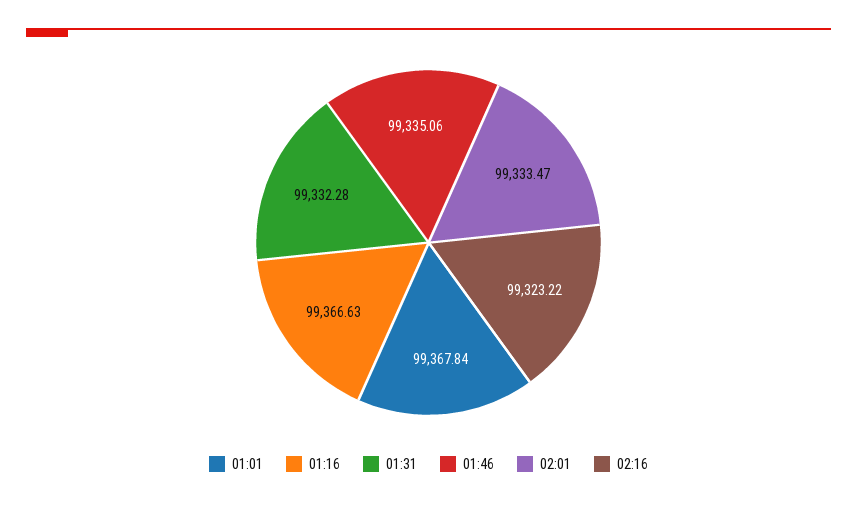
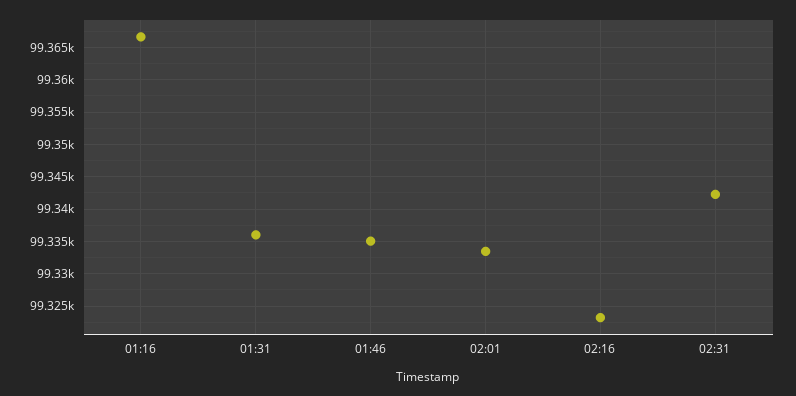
01:01: 99367.84 -> none
01:31: 99332.28 -> 99336
02:31: none -> 99342

